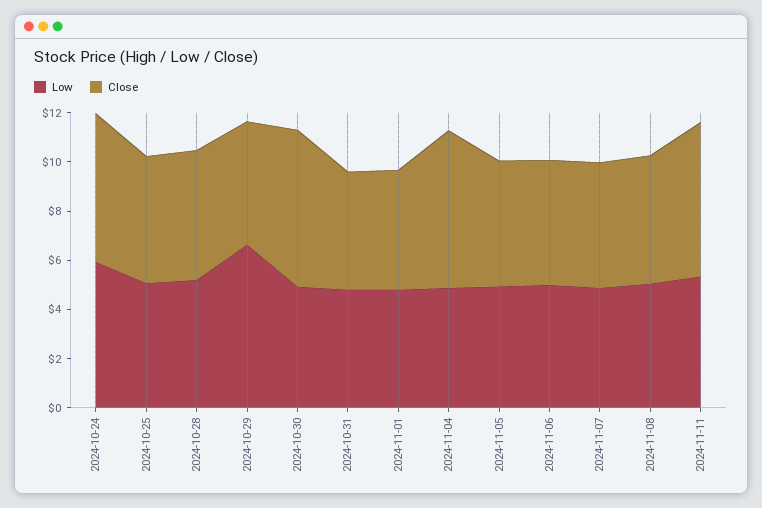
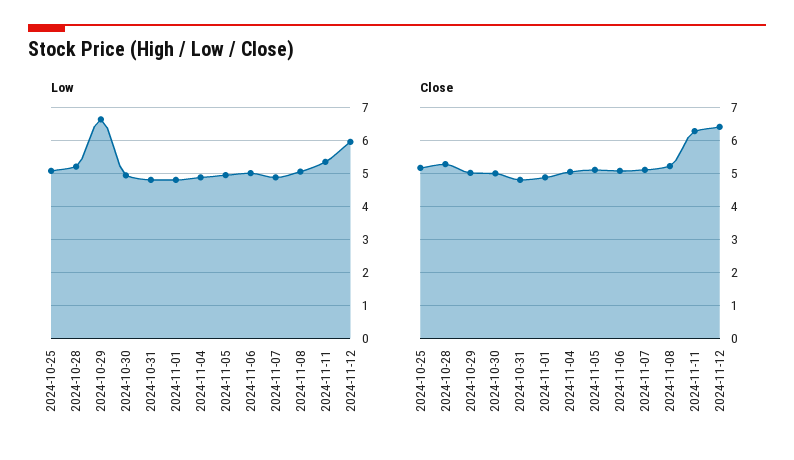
Low, 2024-10-24: 6 -> none
Close, 2024-10-24: 6 -> none
Close, 2024-10-30: 6.5 -> 5
Close, 2024-11-04: 6.5 -> 5
Low, 2024-11-12: none -> 6
Close, 2024-11-12: none -> 6.4

